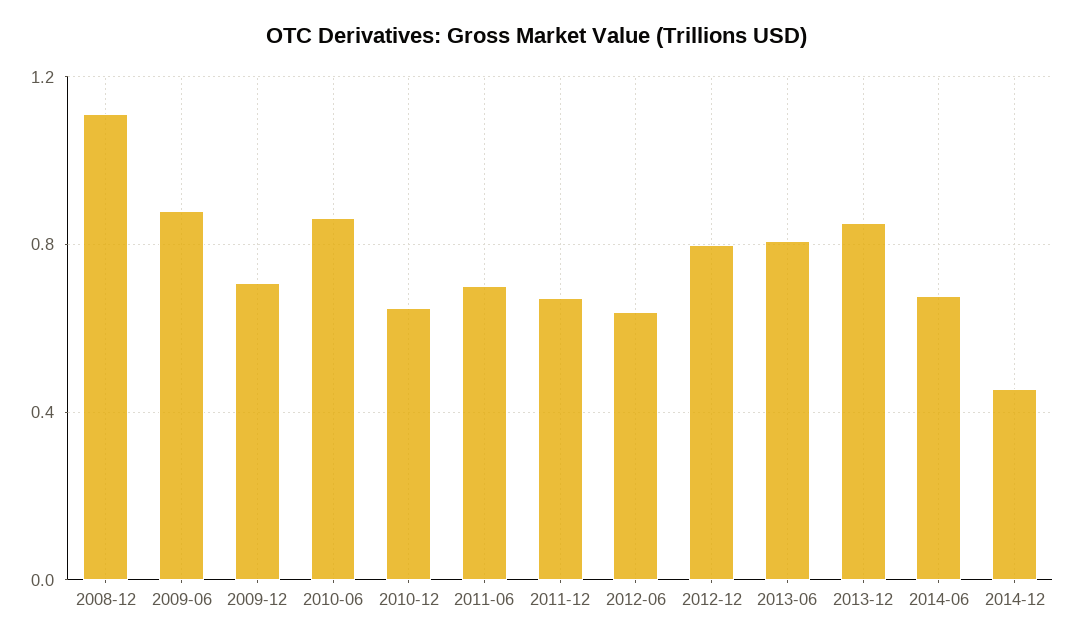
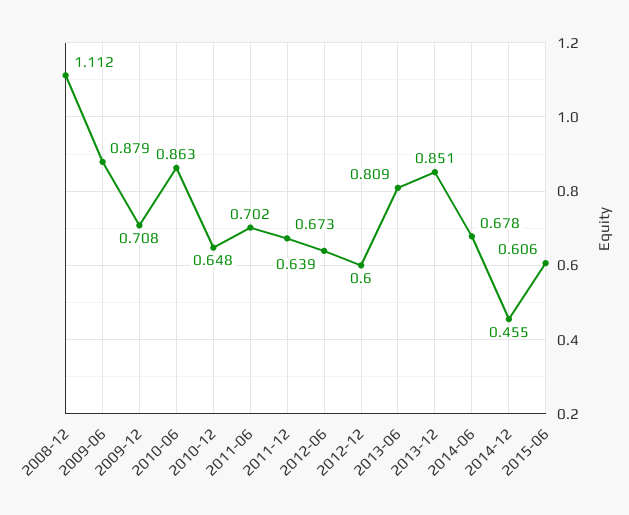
2012-12: 0.8 -> 0.6
2015-06: none -> 0.606

